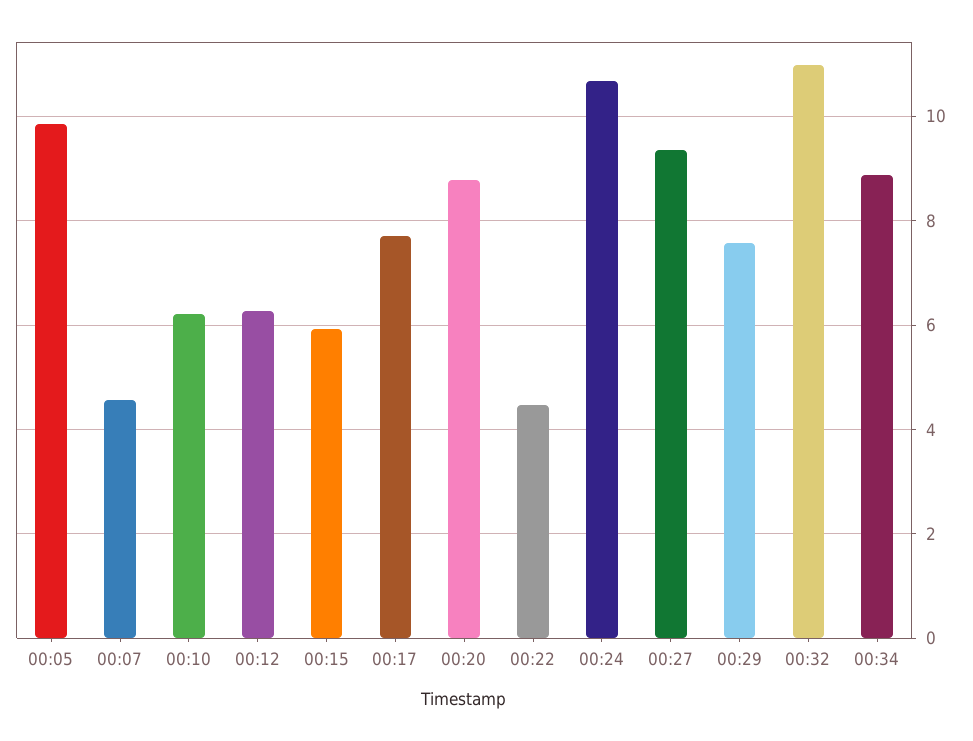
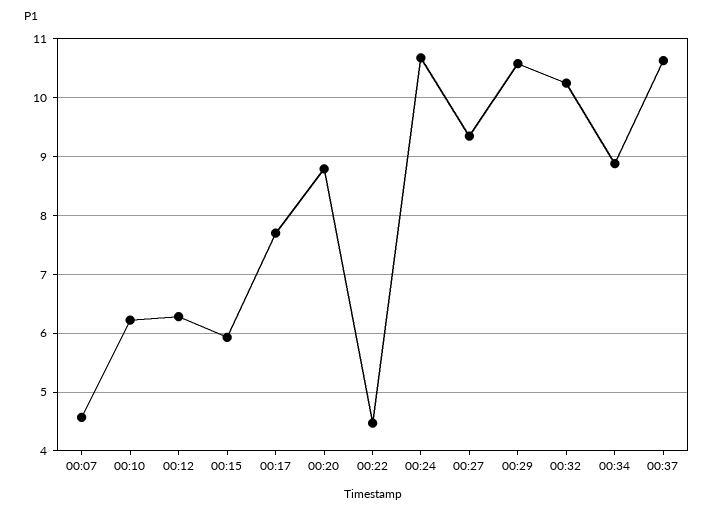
00:05: 9.8 -> none
00:29: 7.6 -> 10.6
00:32: 11 -> 10.2
00:37: none -> 10.6

